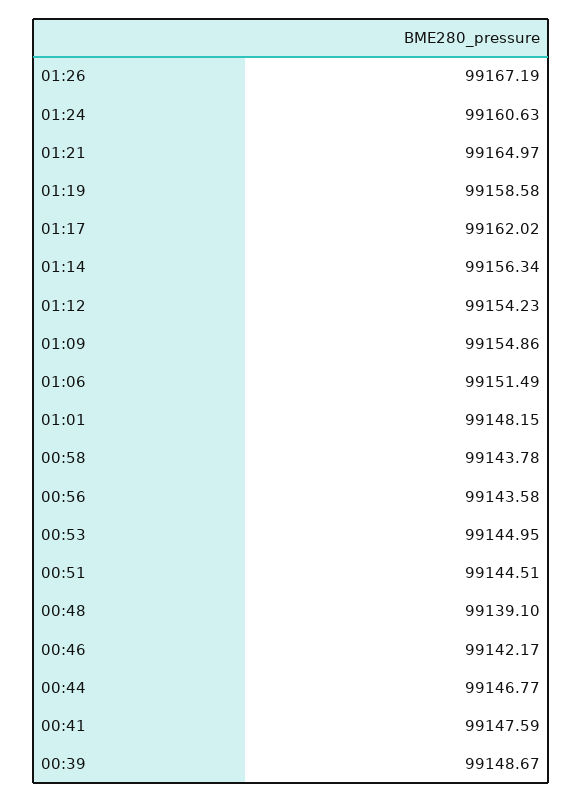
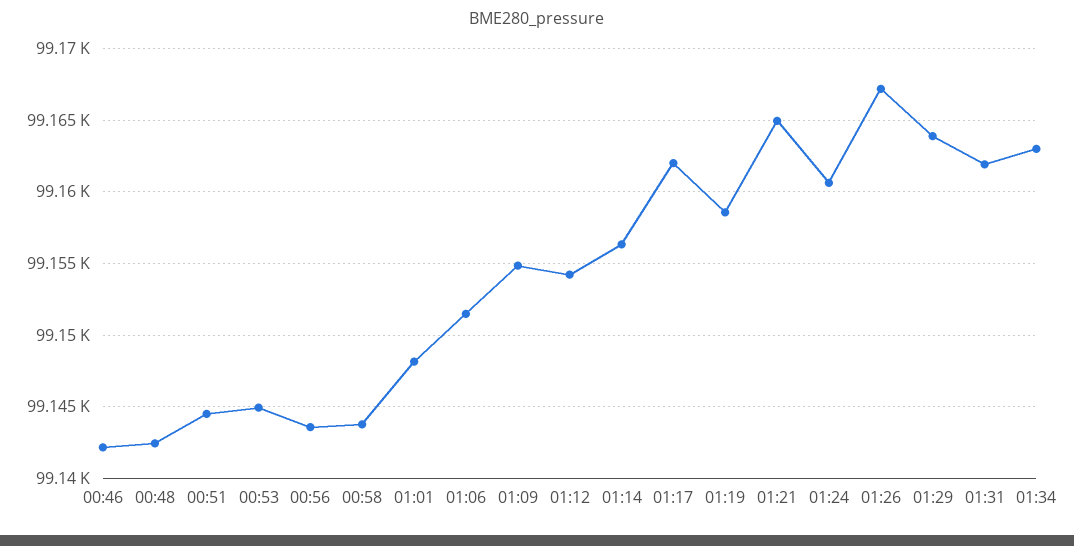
00:48: 99139.1 -> 99142.5
00:44: 99146.77 -> none
00:41: 99147.59 -> none
00:39: 99148.67 -> none
01:29: none -> 99164
01:31: none -> 99162
01:34: none -> 99163

